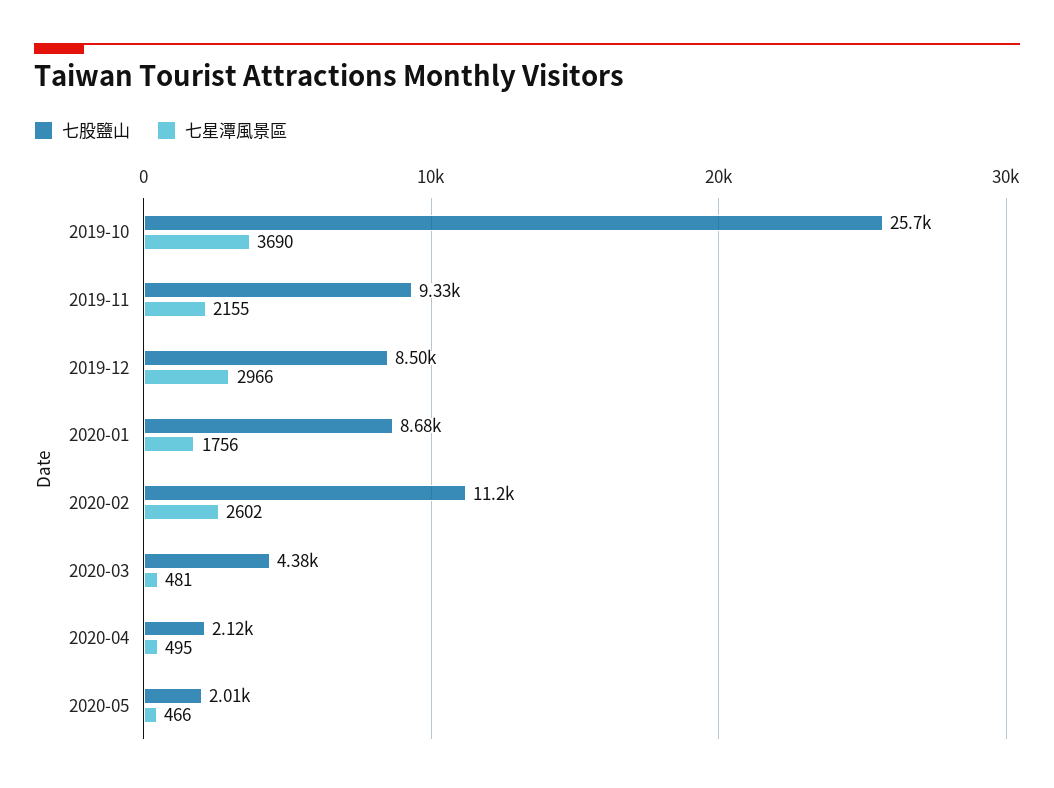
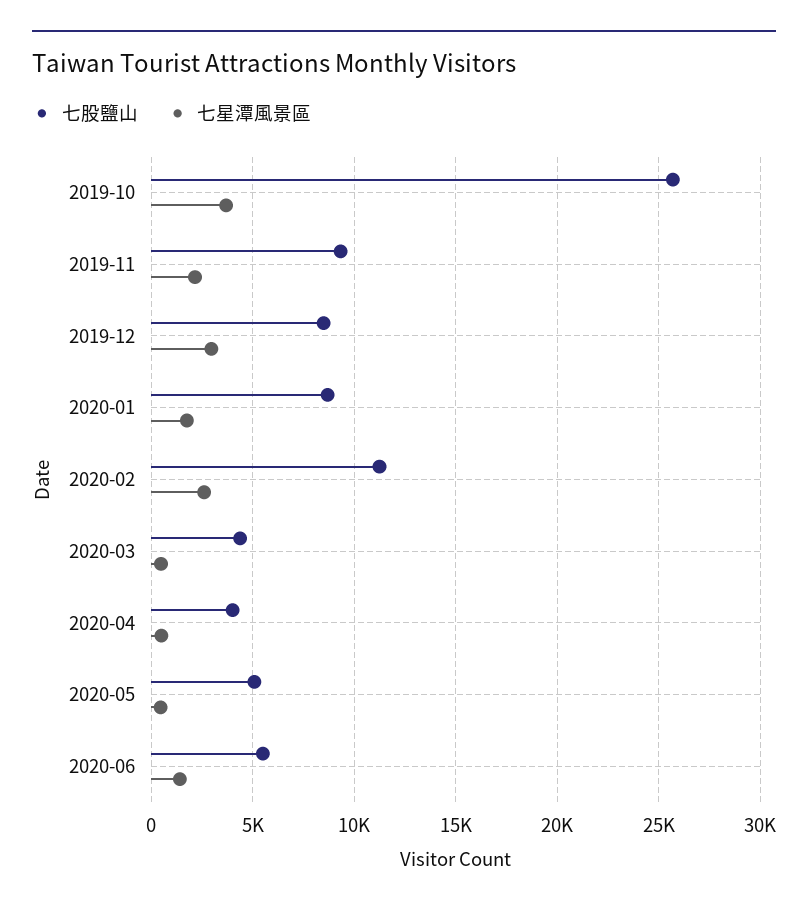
七股鹽山, 2020-04: 2120 -> 4000
七股鹽山, 2020-05: 2010 -> 5000
七股鹽山, 2020-06: none -> 5500
七星潭風景區, 2020-06: none -> 1500

